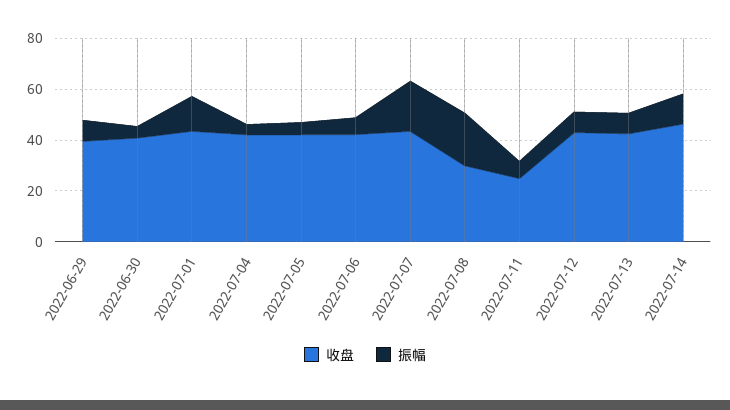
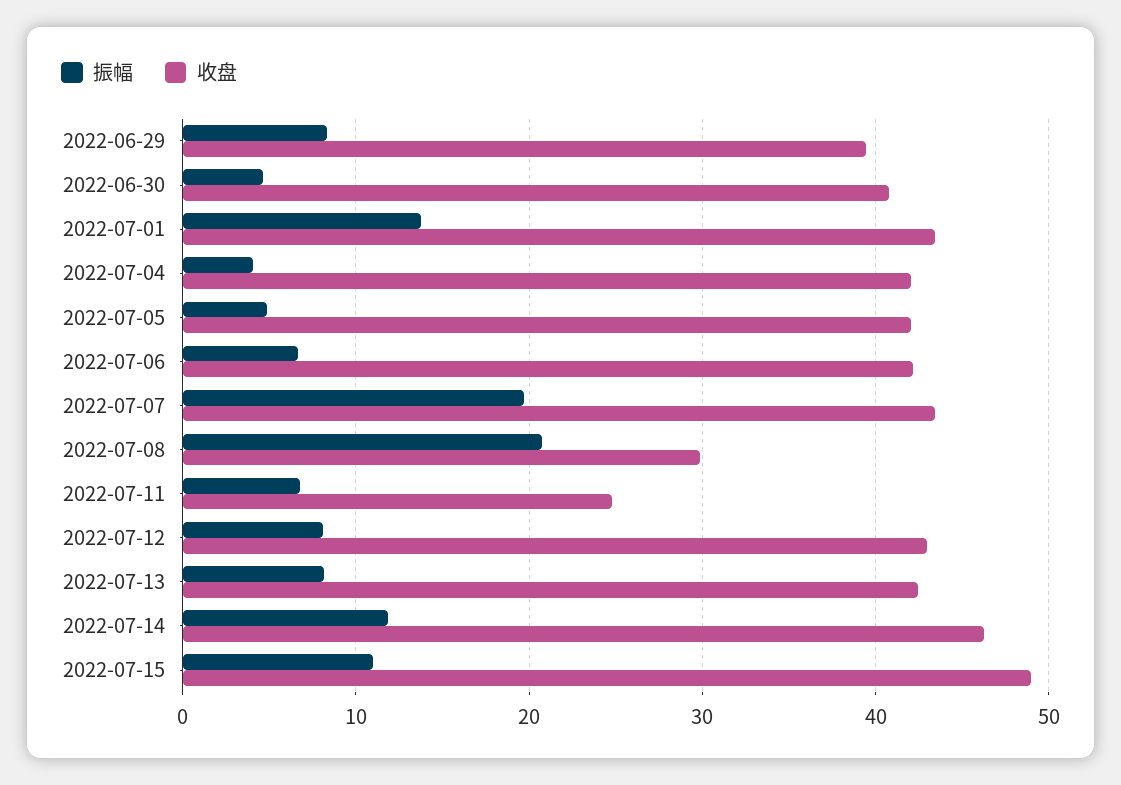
振幅, 2022-07-15: none -> 11
收盘, 2022-07-15: none -> 49

